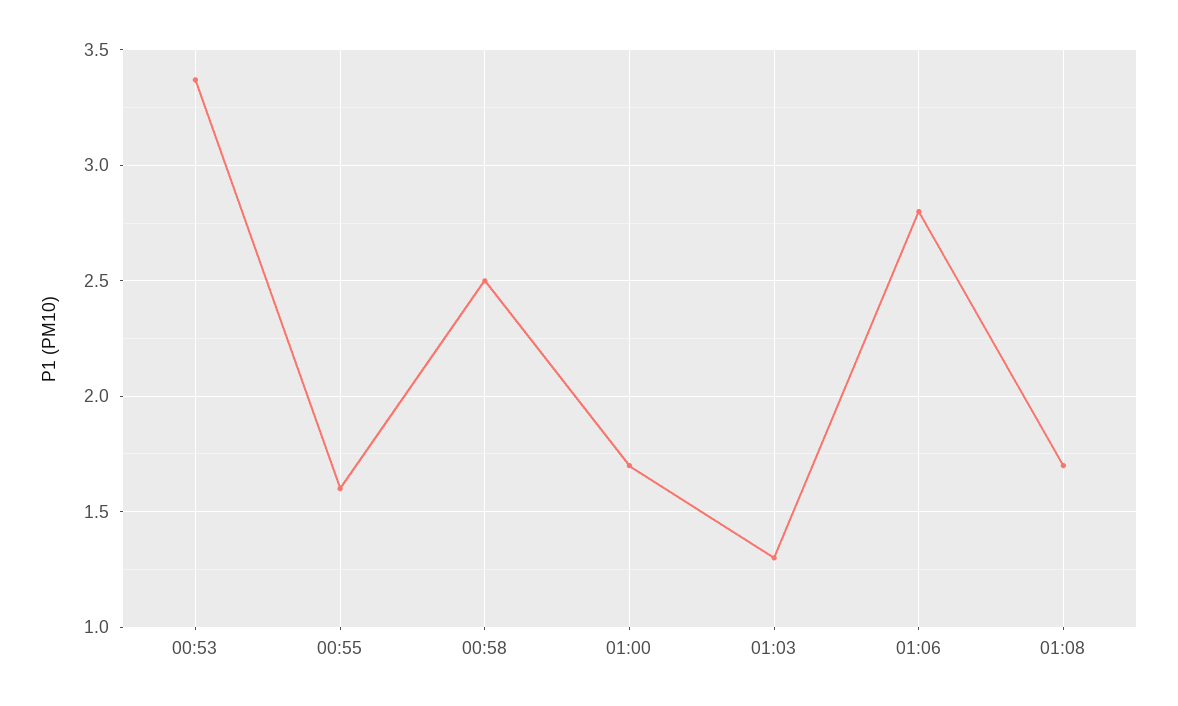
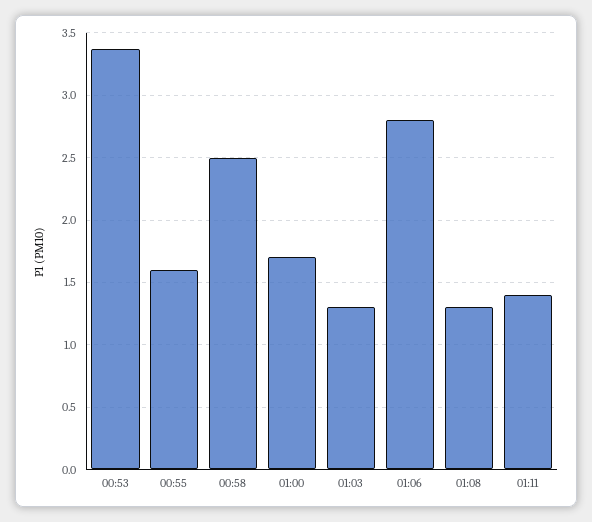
01:08: 1.7 -> 1.3
01:11: none -> 1.4

